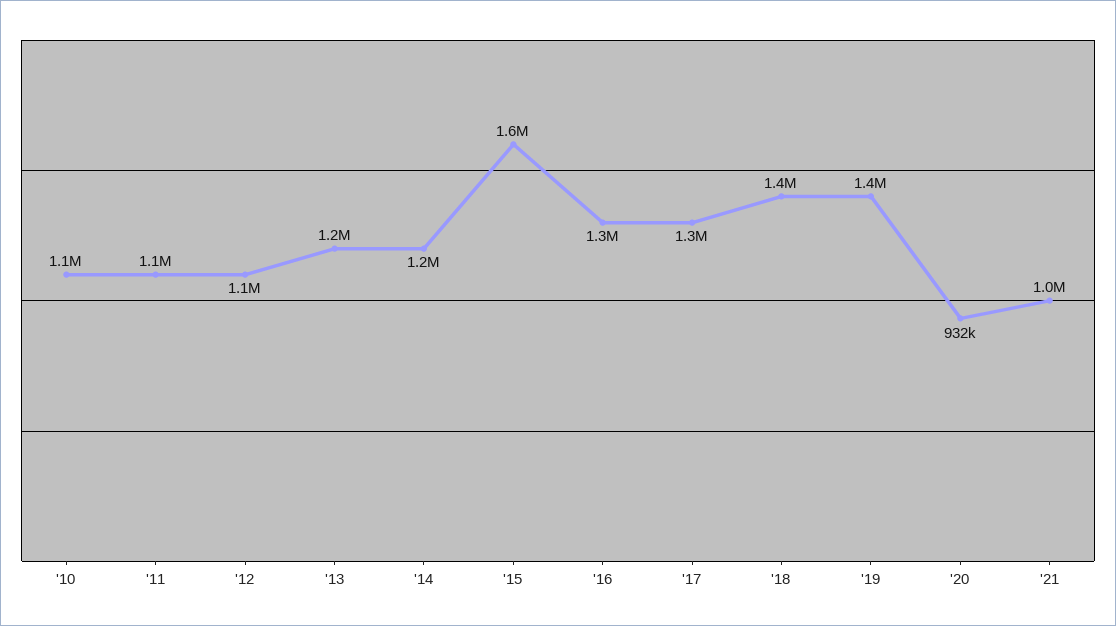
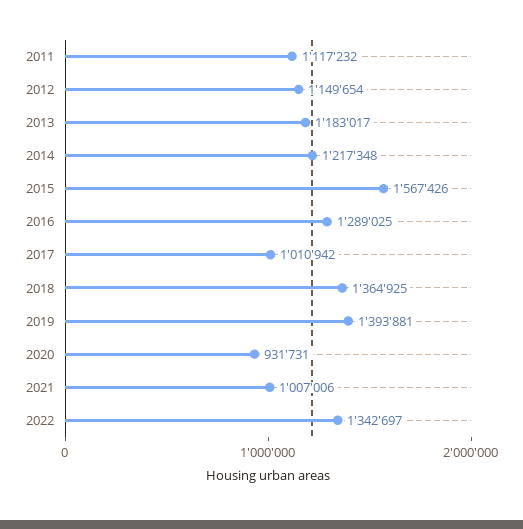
'10: 1100000 -> none
'17: 1300000 -> 1010942
2022: none -> 1342697

